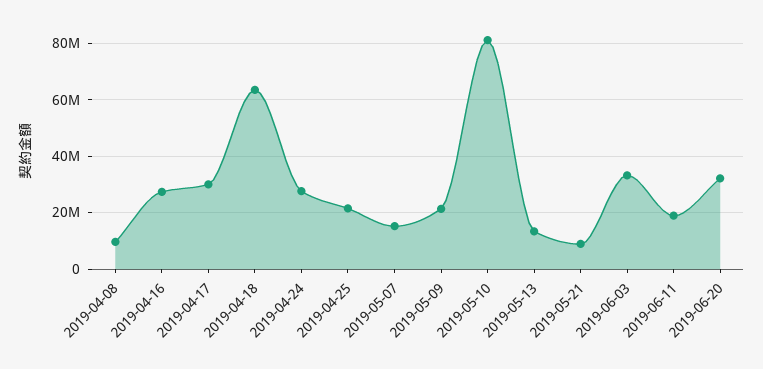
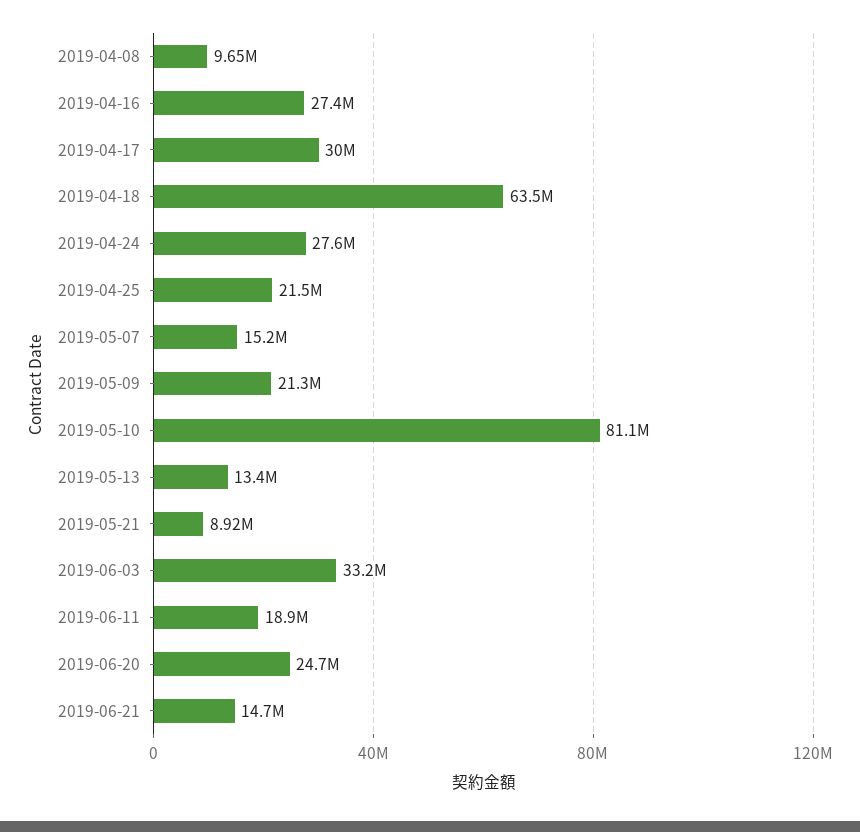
2019-06-20: 32500000 -> 24700000
2019-06-21: none -> 14700000

